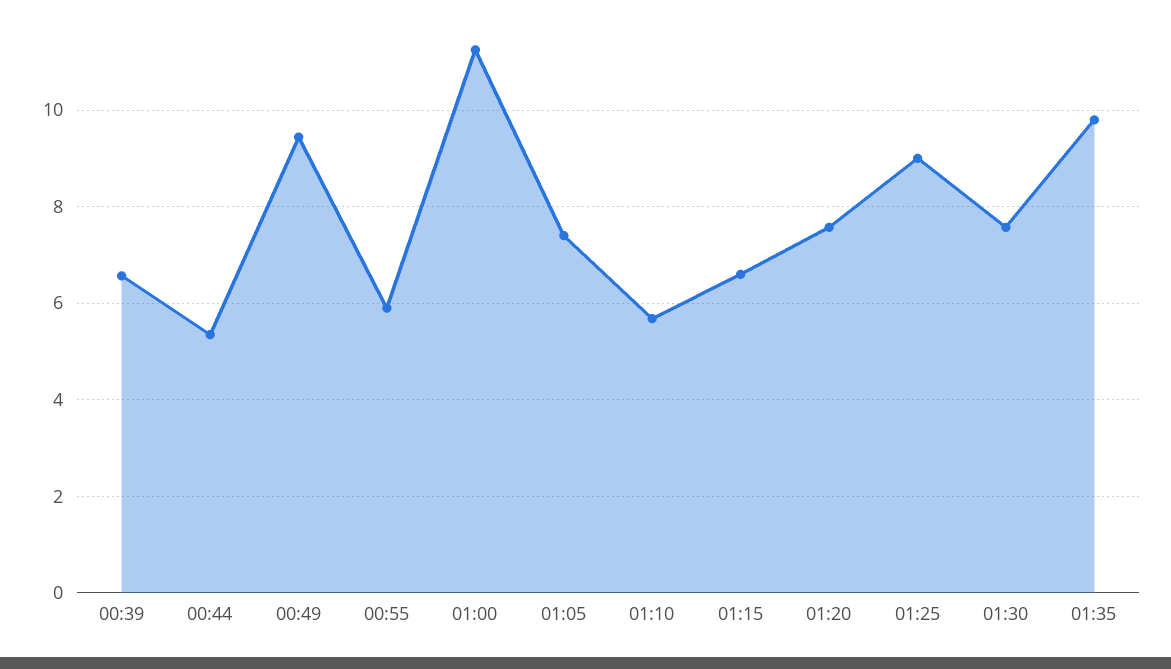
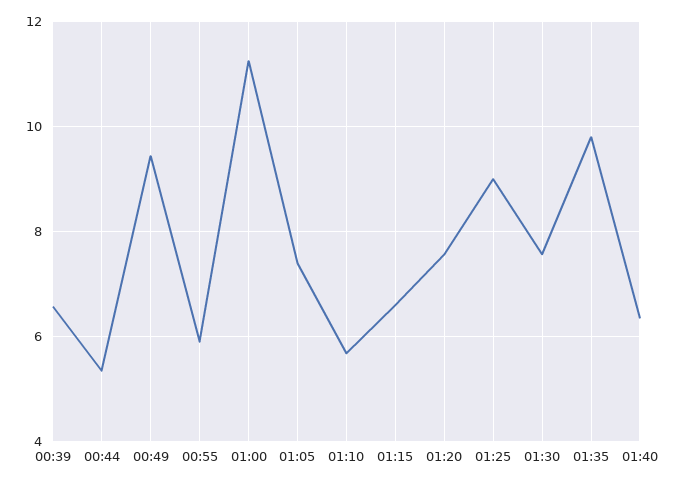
01:40: none -> 6.4

